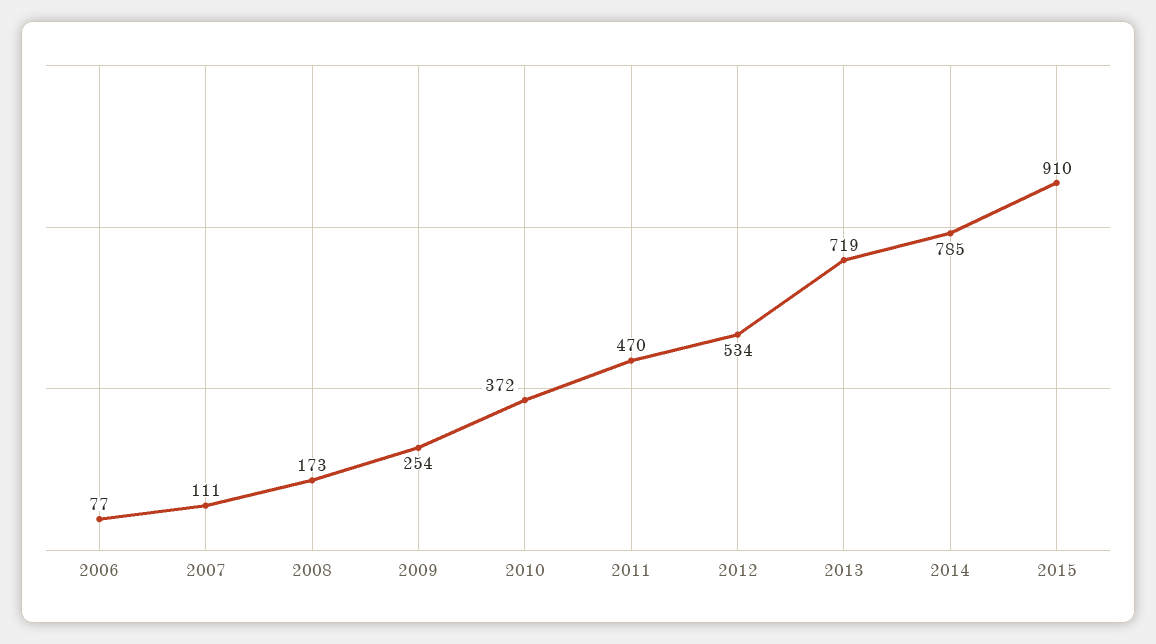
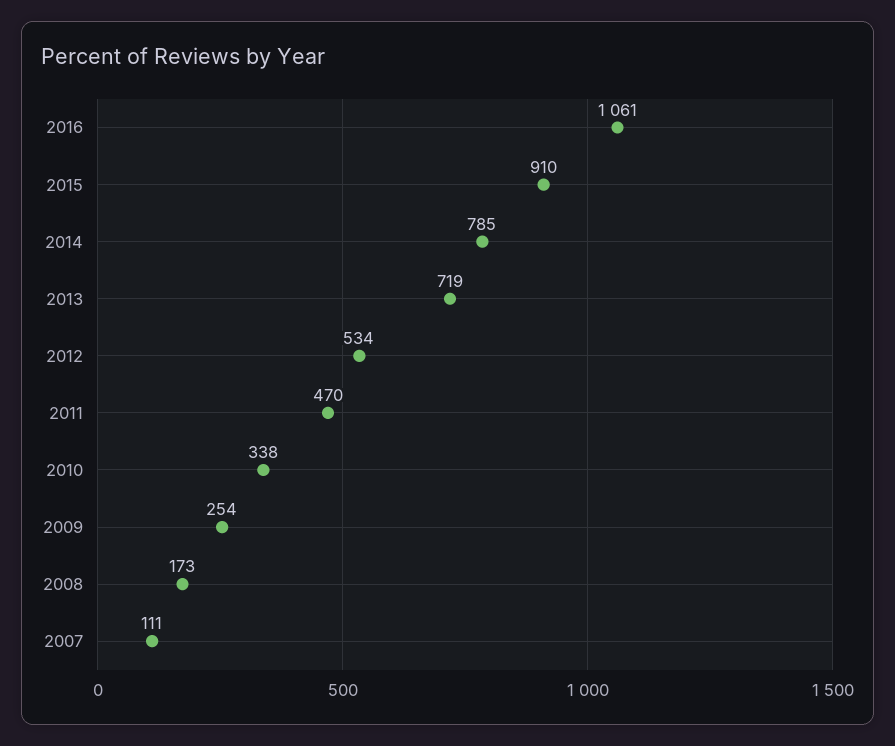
2006: 77 -> none
2010: 372 -> 338
2016: none -> 1061

